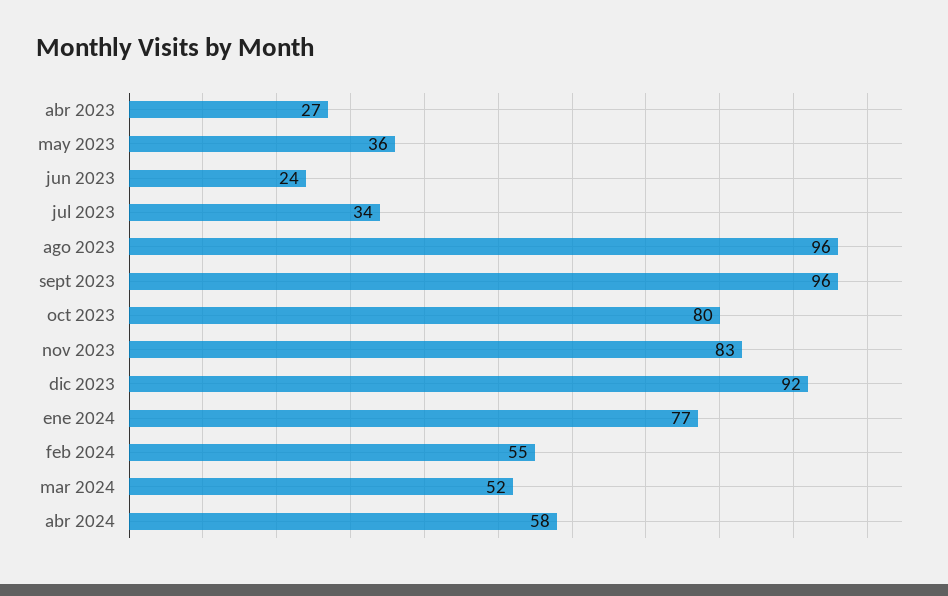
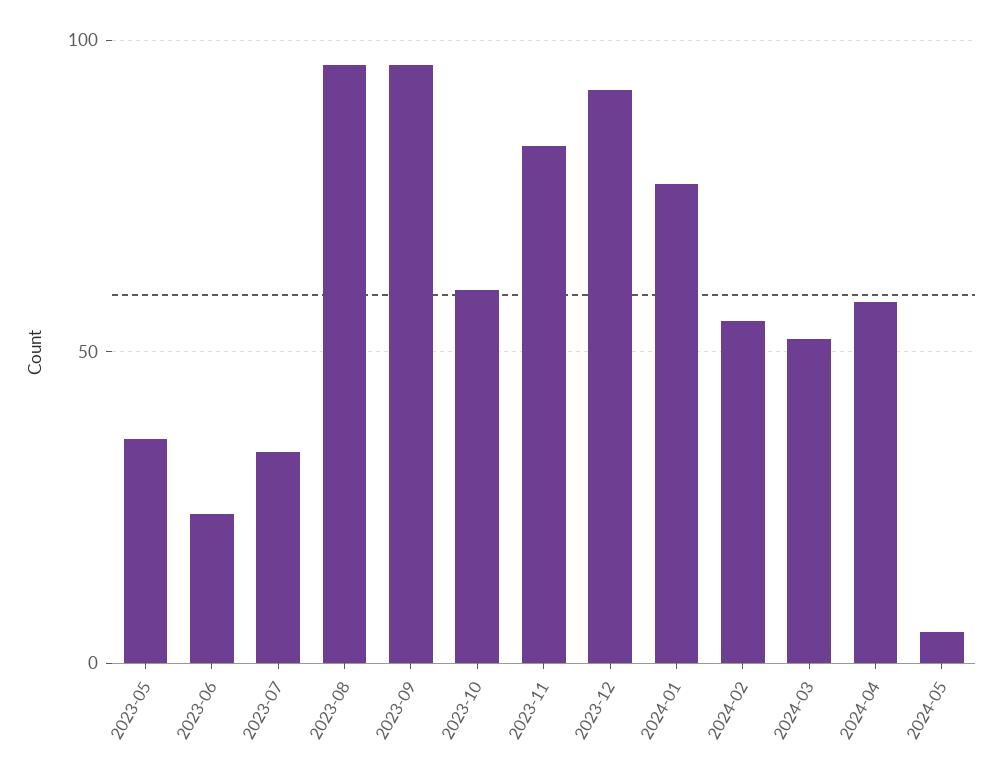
abr 2023: 27 -> none
oct 2023: 80 -> 60
2024-05: none -> 5

